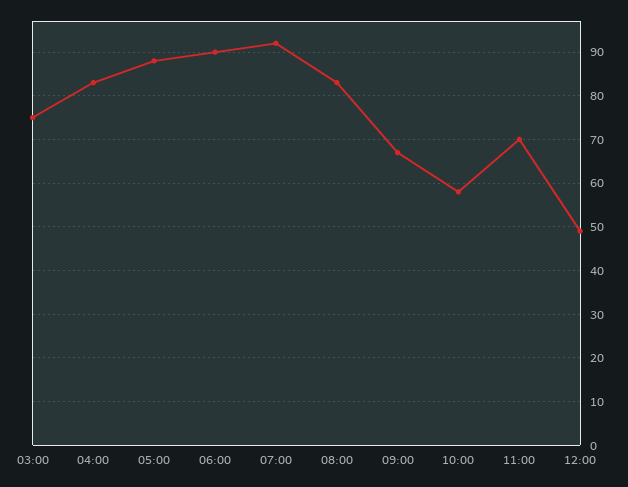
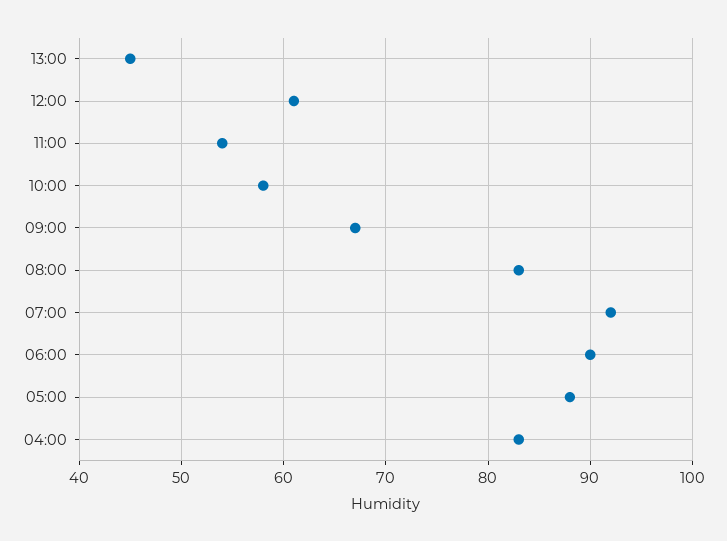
03:00: 75 -> none
11:00: 70 -> 54
12:00: 50 -> 61
13:00: none -> 45

